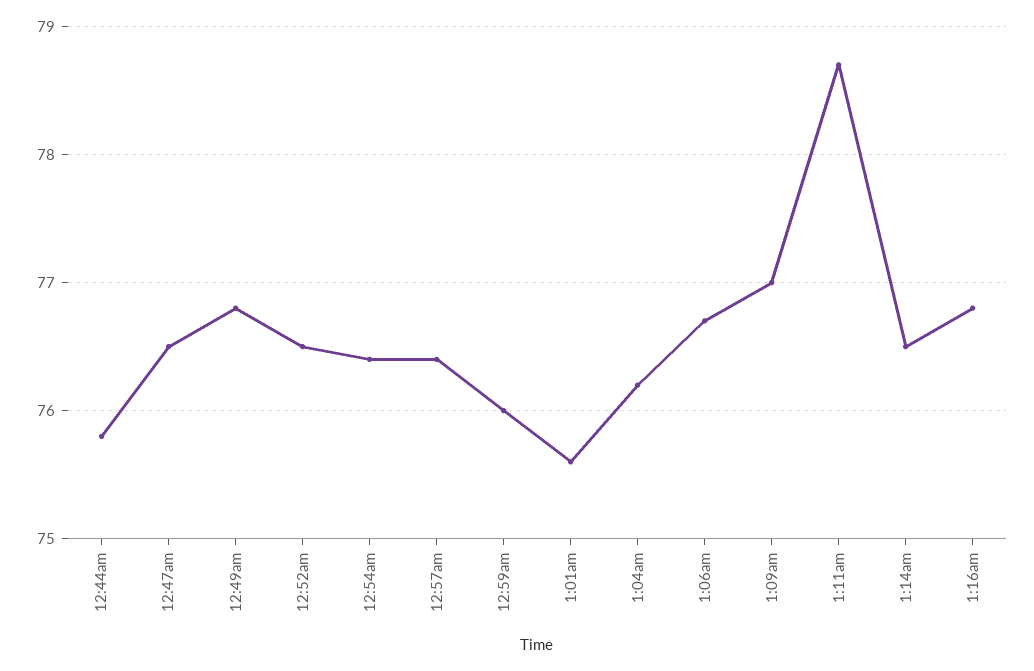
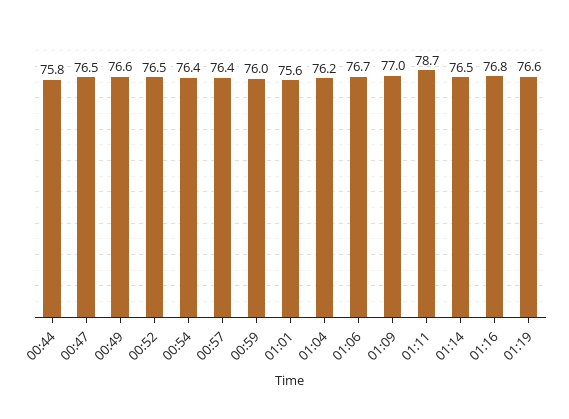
12:49am: 76.8 -> 76.6
01:19: none -> 76.6

